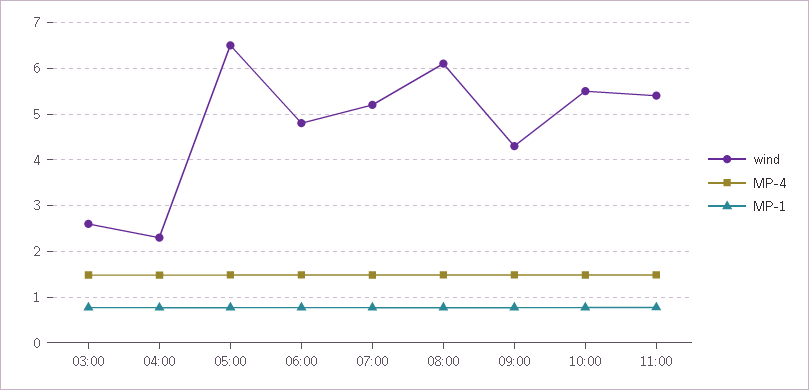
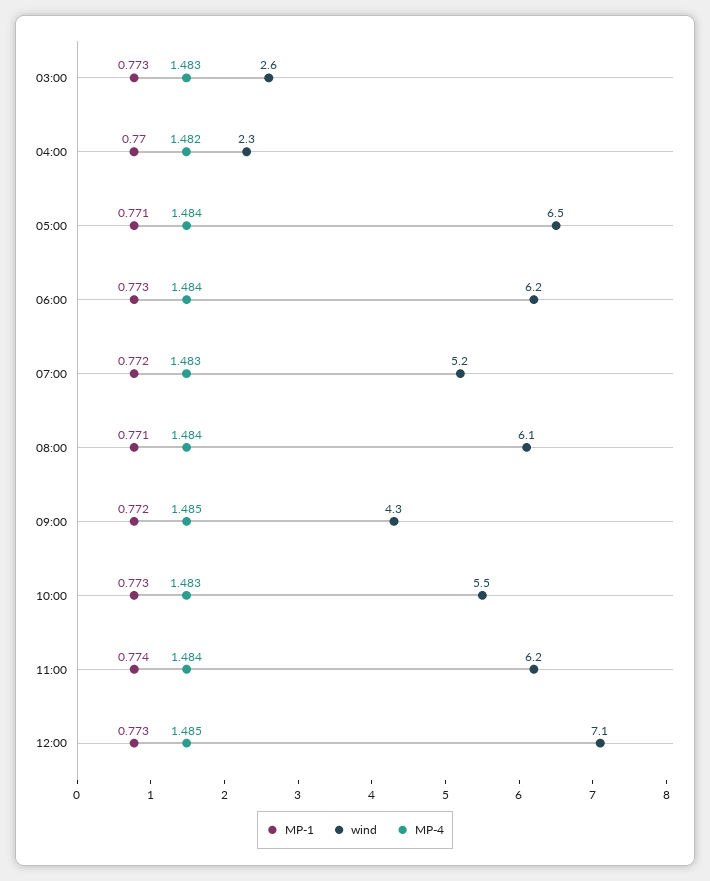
wind, 06:00: 4.8 -> 6.2
wind, 11:00: 5.4 -> 6.2
MP-1, 12:00: none -> 0.773
wind, 12:00: none -> 7.1
MP-4, 12:00: none -> 1.485

